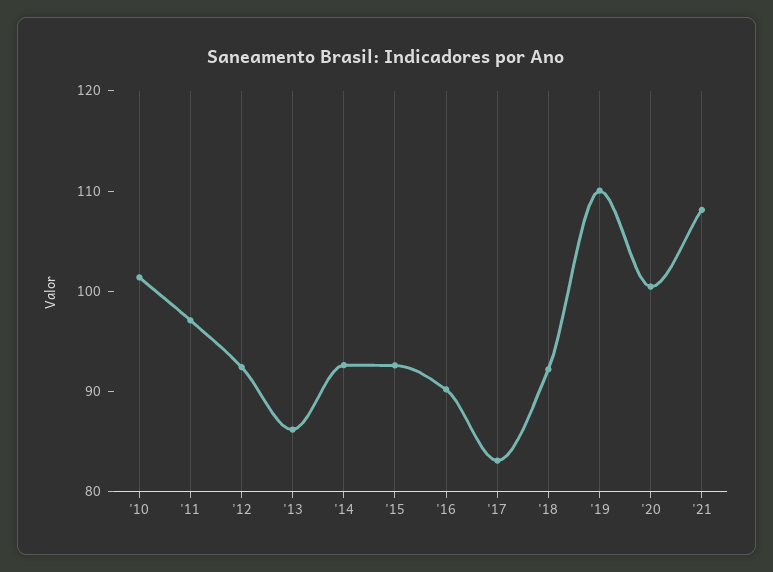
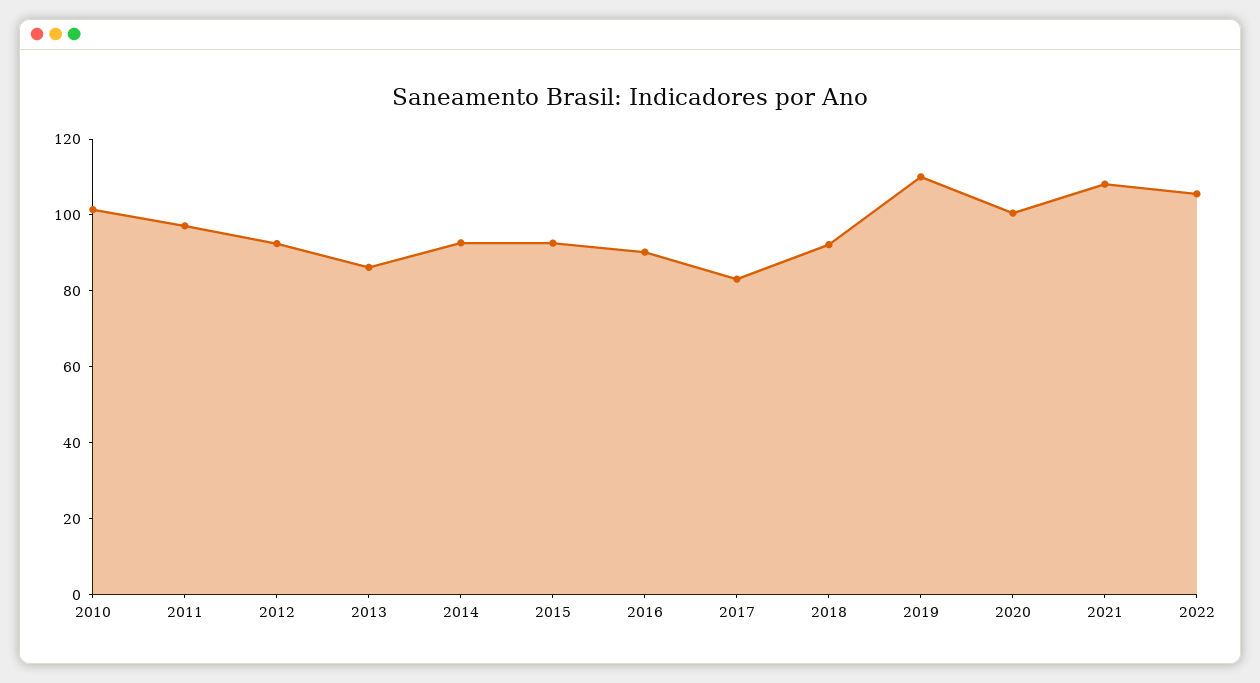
2022: none -> 105

